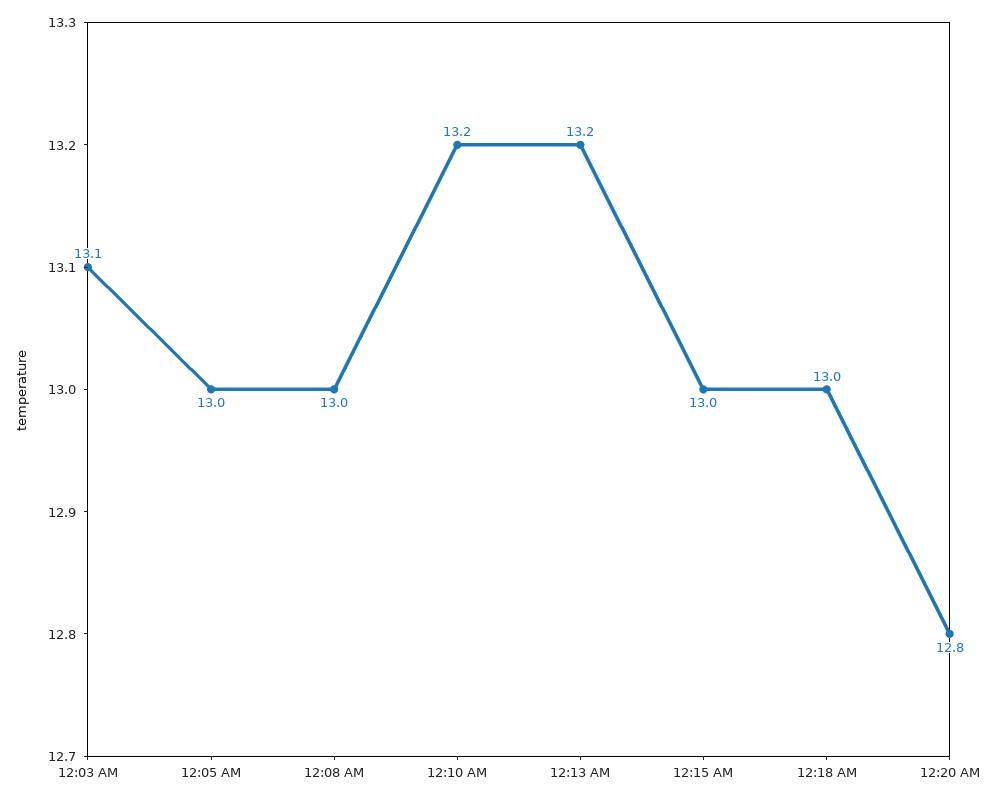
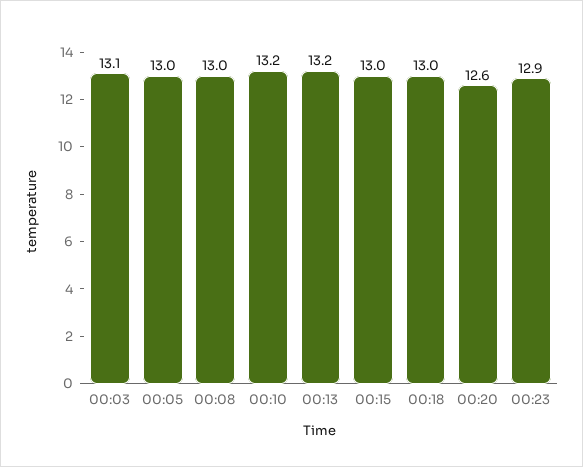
12:20 AM: 12.8 -> 12.6
00:23: none -> 12.9

